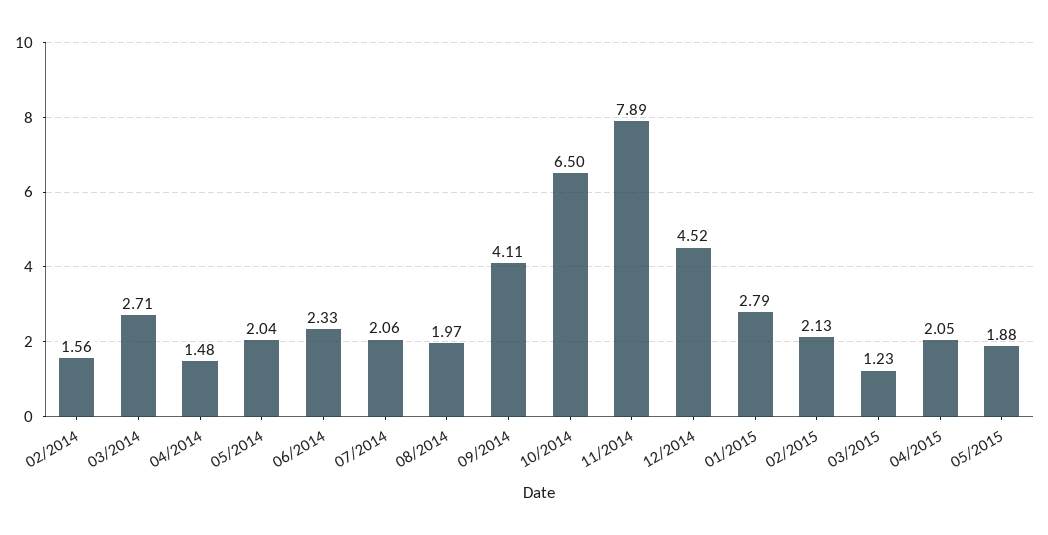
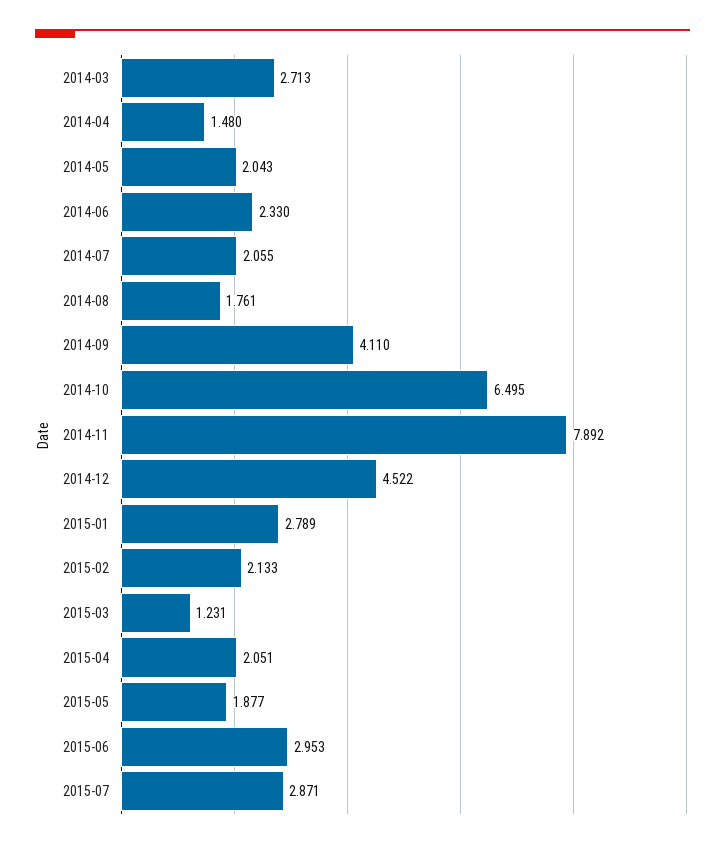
02/2014: 1.56 -> none
08/2014: 1.97 -> 1.761
2015-06: none -> 2.953
2015-07: none -> 2.871

